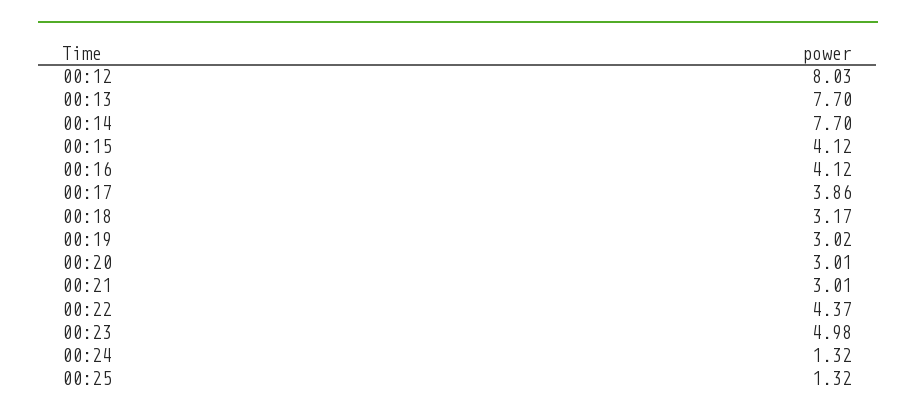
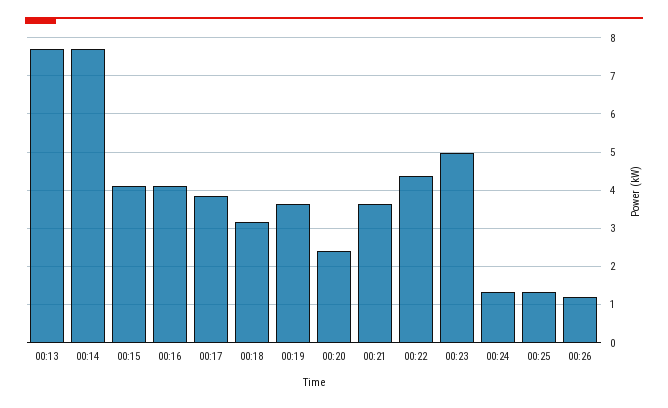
00:12: 8.03 -> none
00:19: 3.02 -> 3.6
00:20: 3.01 -> 2.4
00:21: 3.01 -> 3.6
00:26: none -> 1.2

